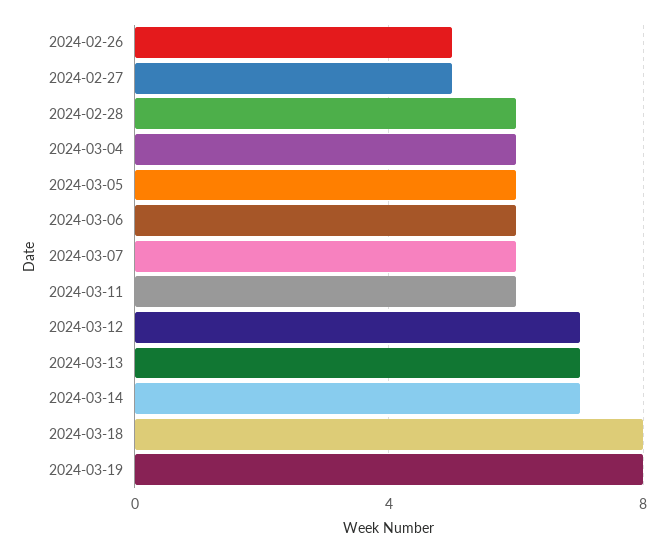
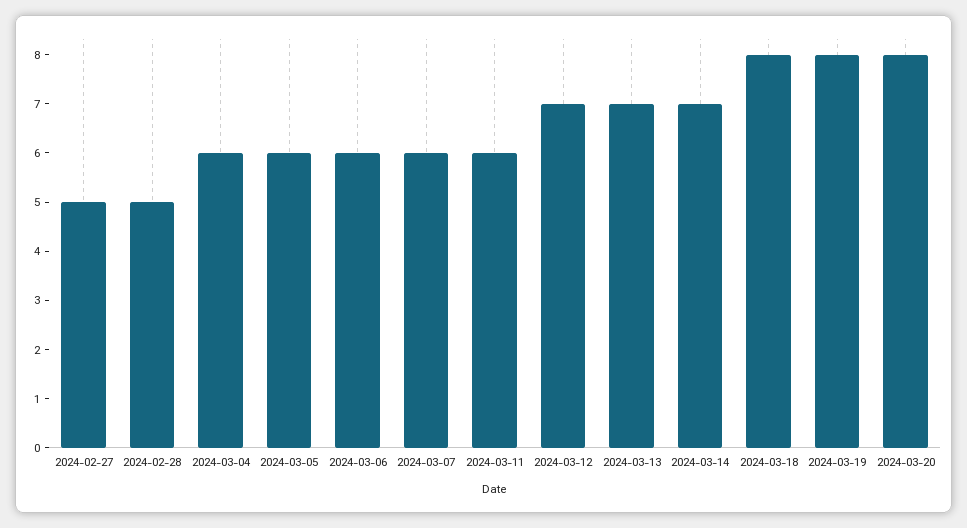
2024-02-26: 5 -> none
2024-02-28: 6 -> 5
2024-03-20: none -> 8

